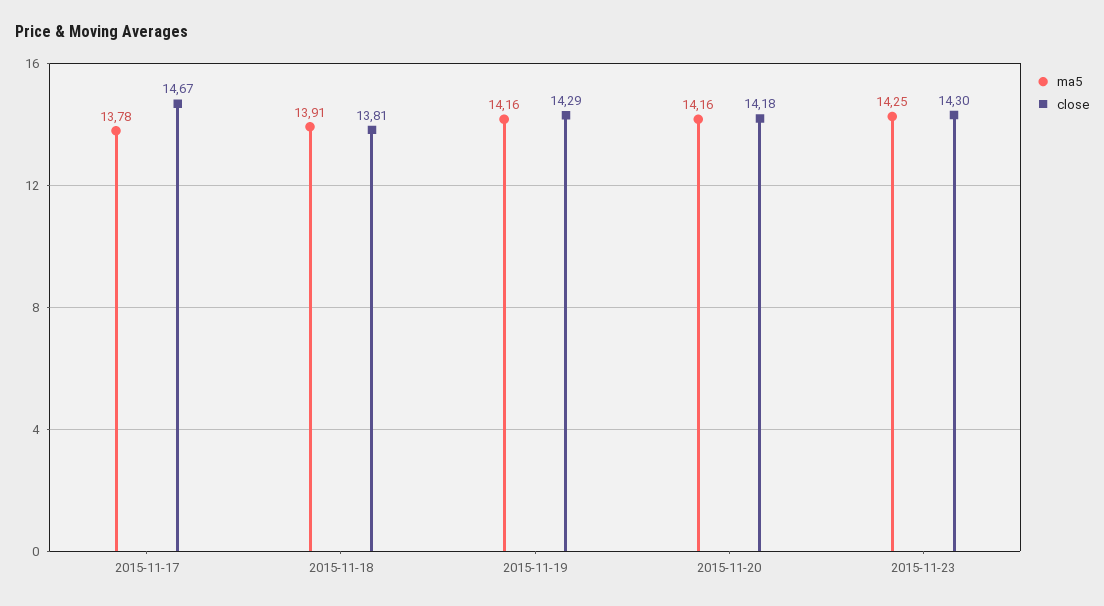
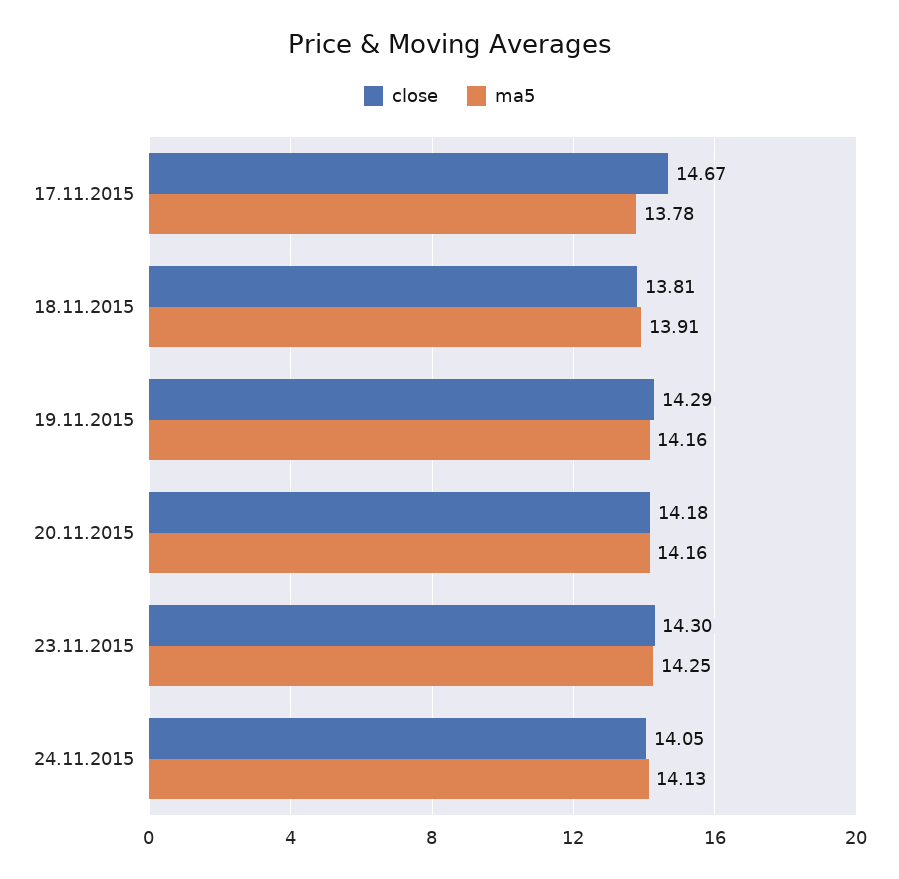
close, 24.11.2015: none -> 14.05
ma5, 24.11.2015: none -> 14.13

